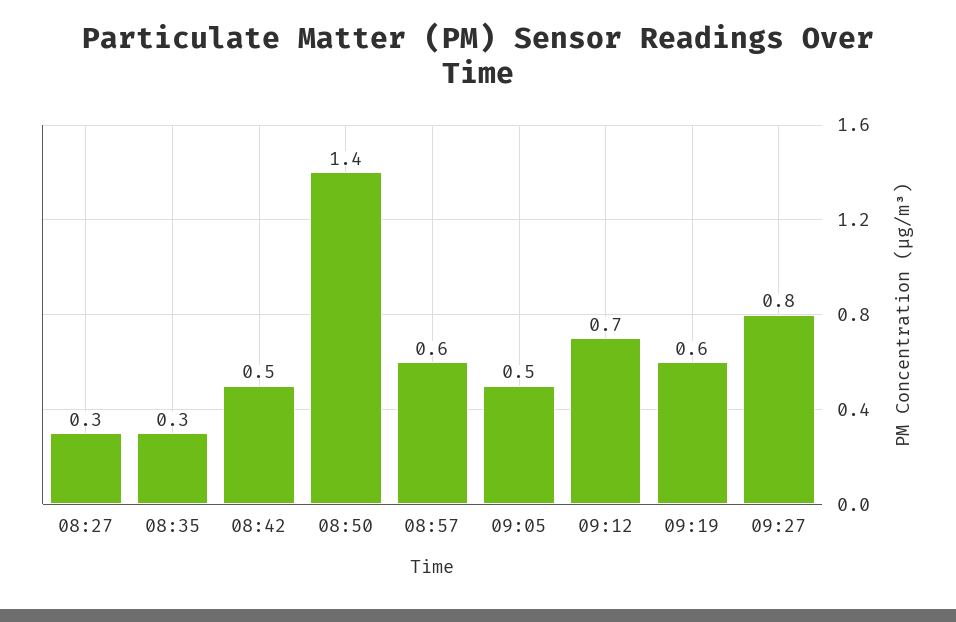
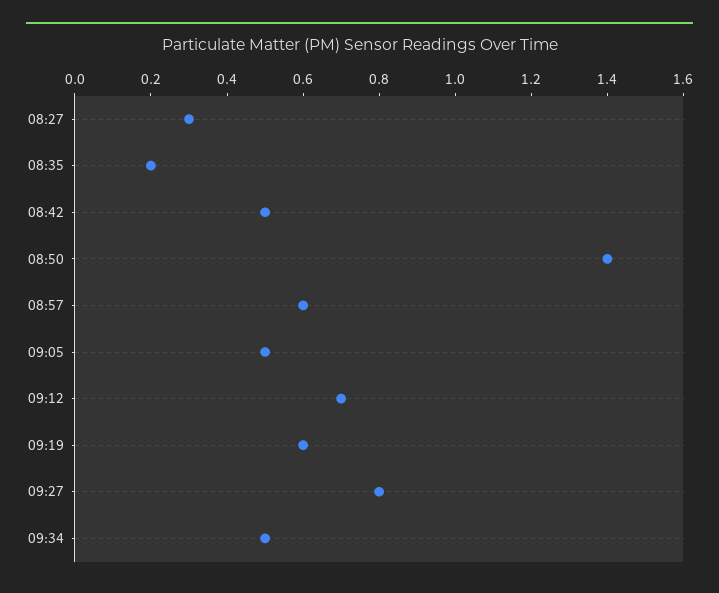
08:35: 0.3 -> 0.2
09:34: none -> 0.5

